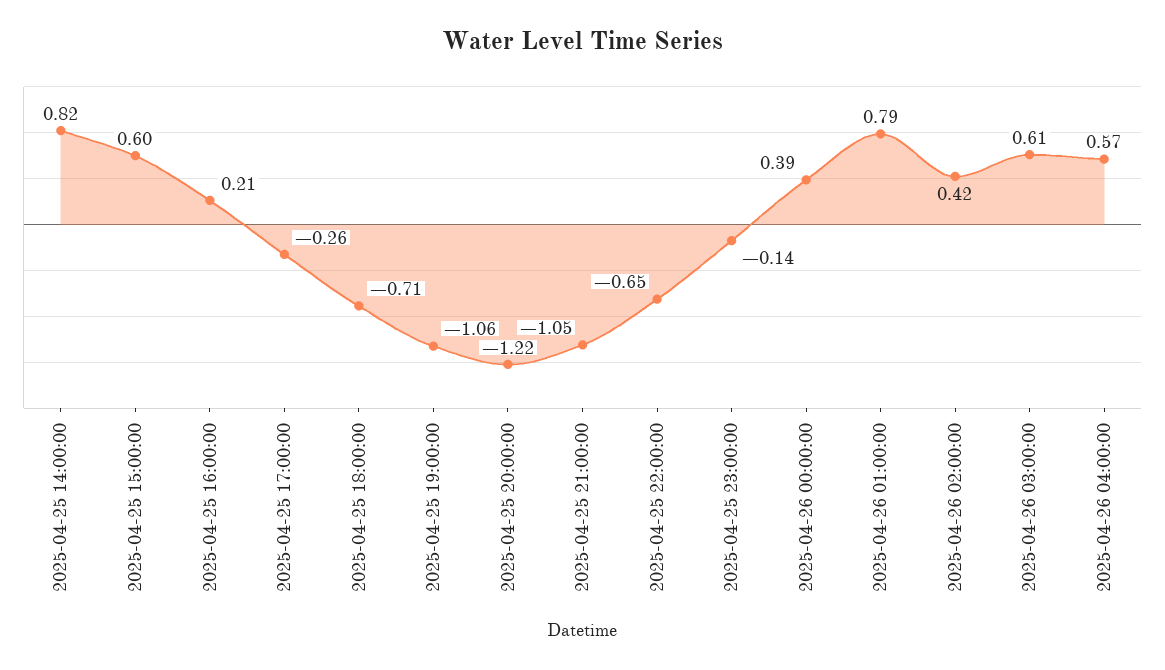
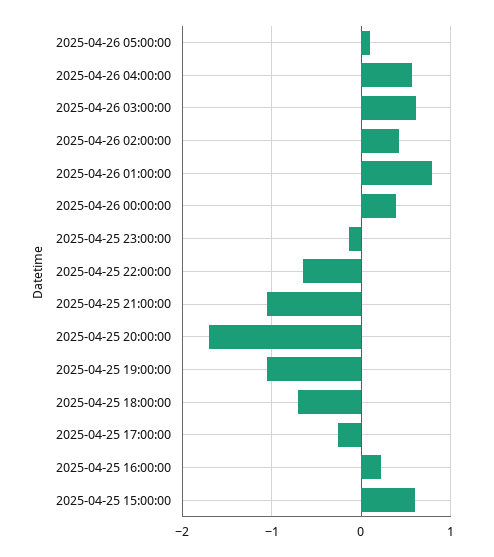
2025-04-25 14:00:00: 0.82 -> none
2025-04-25 20:00:00: -1.22 -> -1.7
2025-04-26 05:00:00: none -> 0.1

